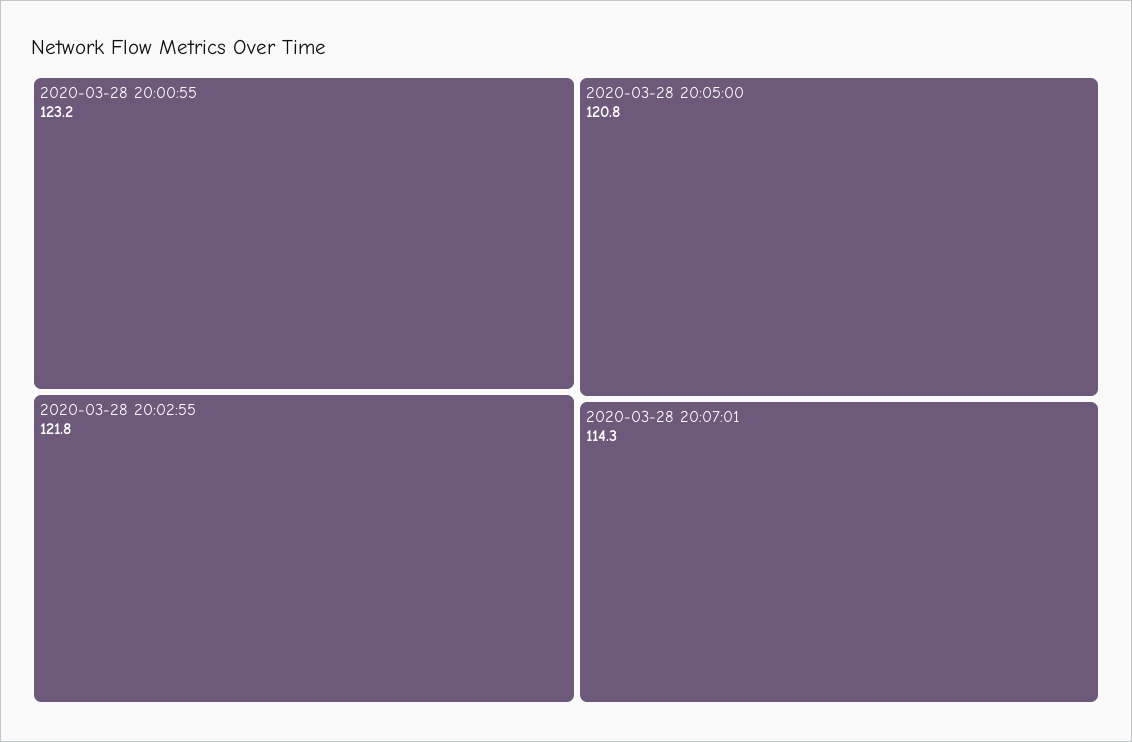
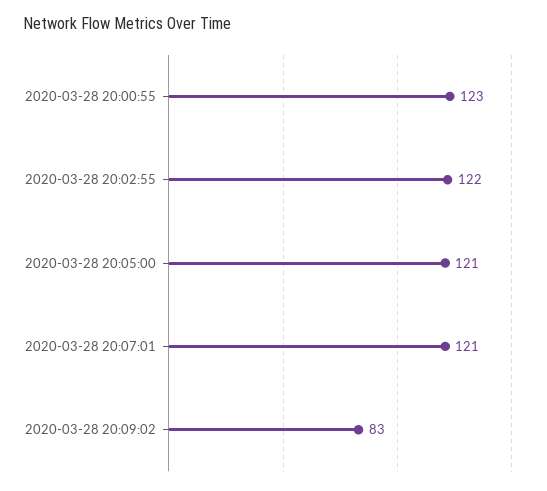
2020-03-28 20:07:01: 114.3 -> 121
2020-03-28 20:09:02: none -> 83

